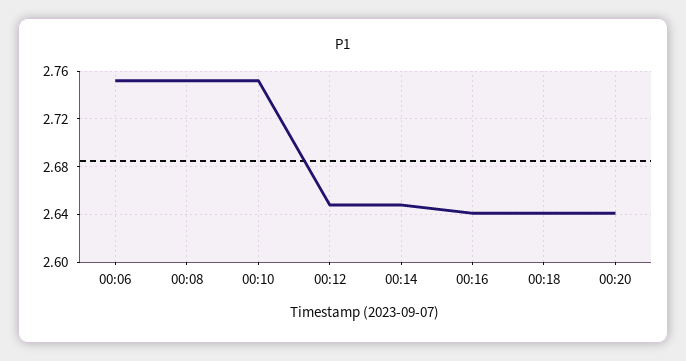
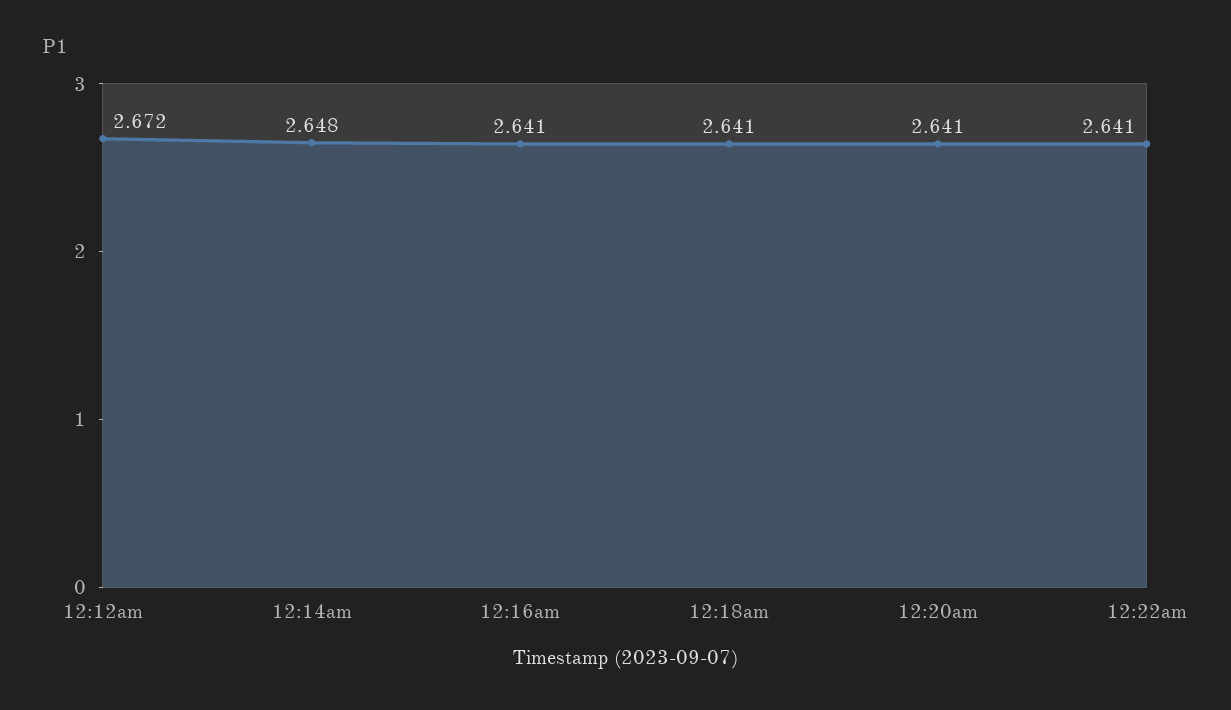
00:06: 2.75 -> none
00:08: 2.75 -> none
00:10: 2.75 -> none
00:12: 2.65 -> 2.672
12:22am: none -> 2.641

